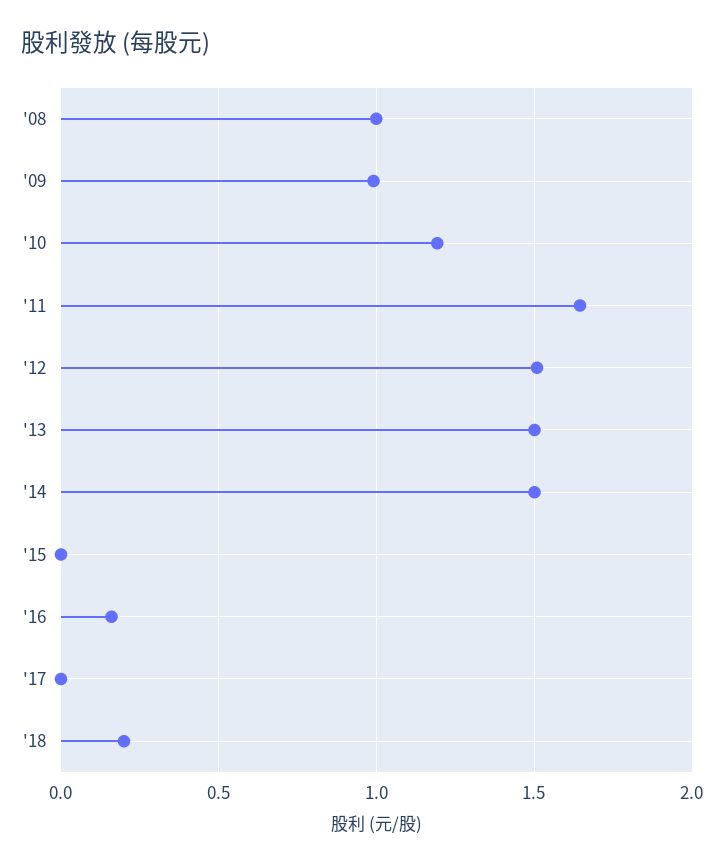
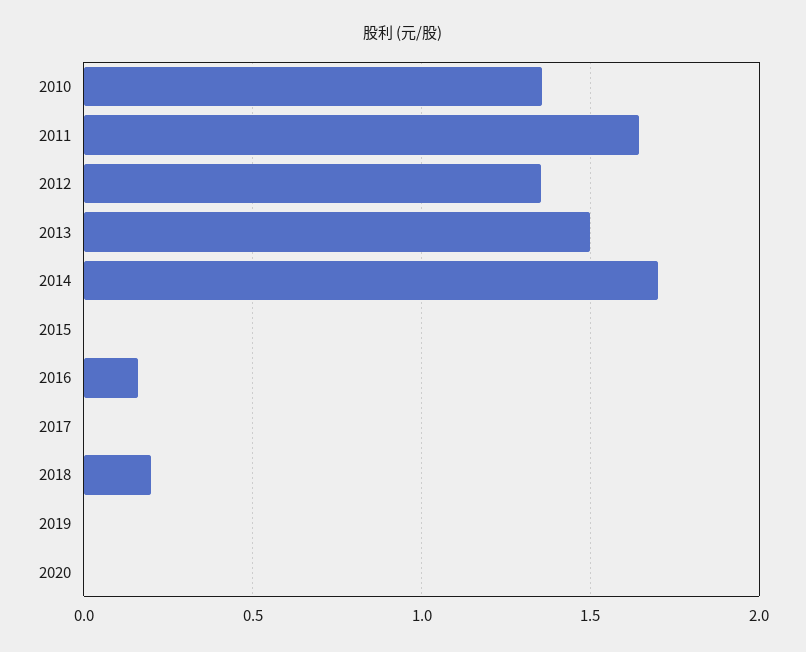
'08: 1 -> none
'09: 1 -> none
'10: 1.2 -> 1.35
'12: 1.5 -> 1.35
'14: 1.5 -> 1.7
2019: none -> 0
2020: none -> 0

